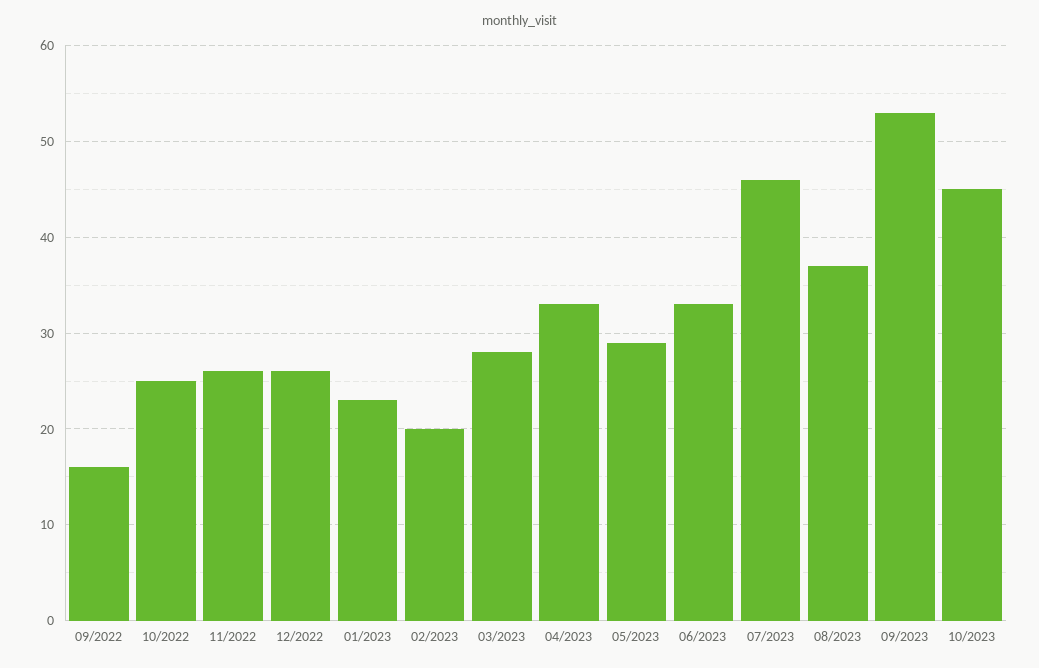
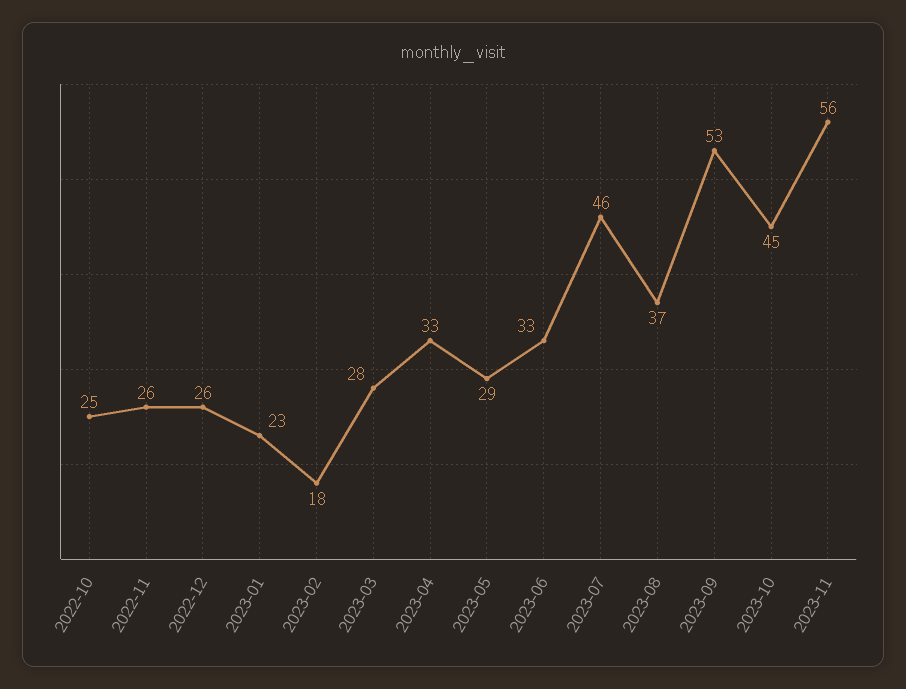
09/2022: 16 -> none
02/2023: 20 -> 18
2023-11: none -> 56

